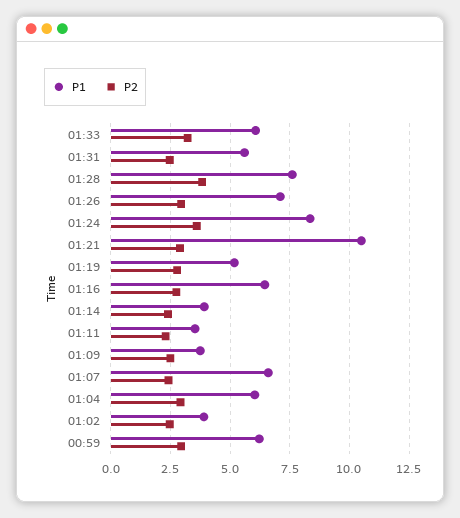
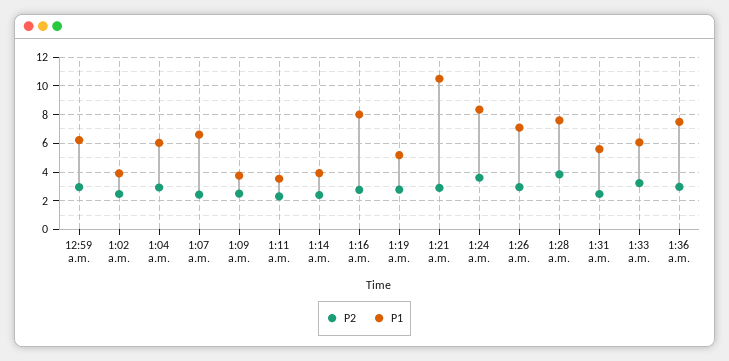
P1, 01:16: 6.5 -> 8
P2, 1:36 a.m.: none -> 3
P1, 1:36 a.m.: none -> 7.5

